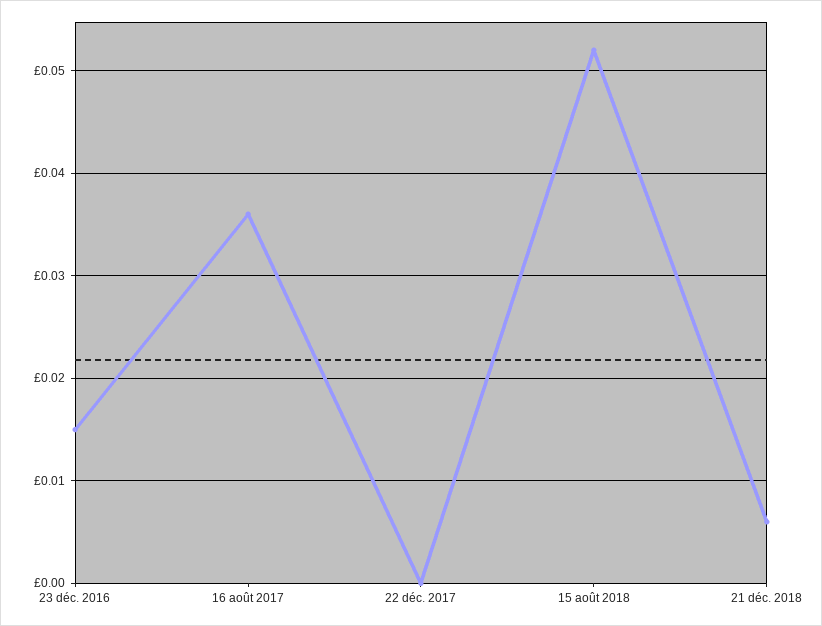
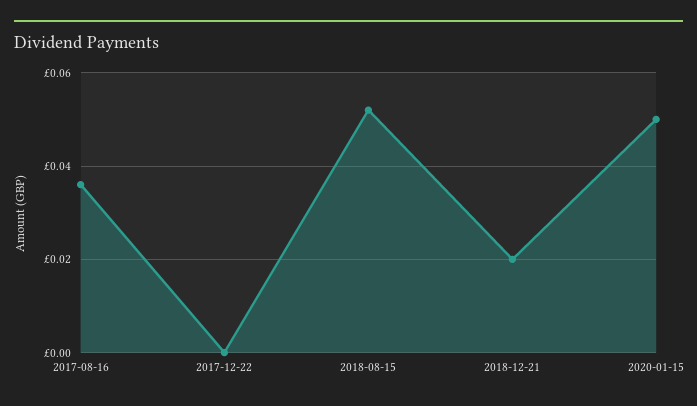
23 déc. 2016: 0.015 -> none
21 déc. 2018: 0.006 -> 0.02
2020-01-15: none -> 0.05

